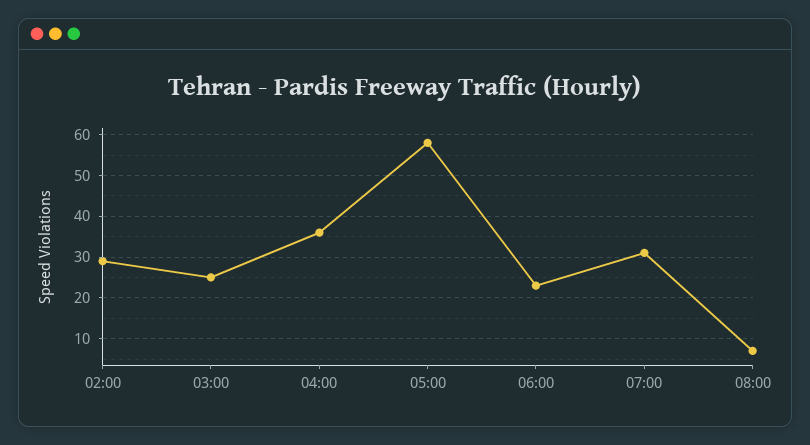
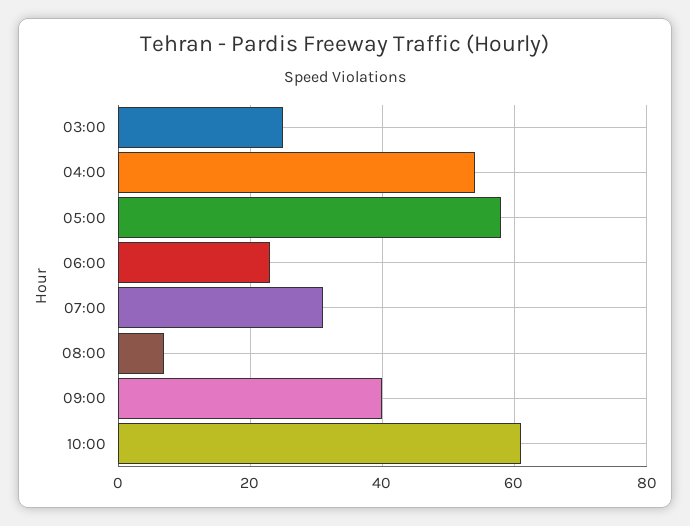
02:00: 30 -> none
04:00: 35 -> 55
09:00: none -> 40
10:00: none -> 60

